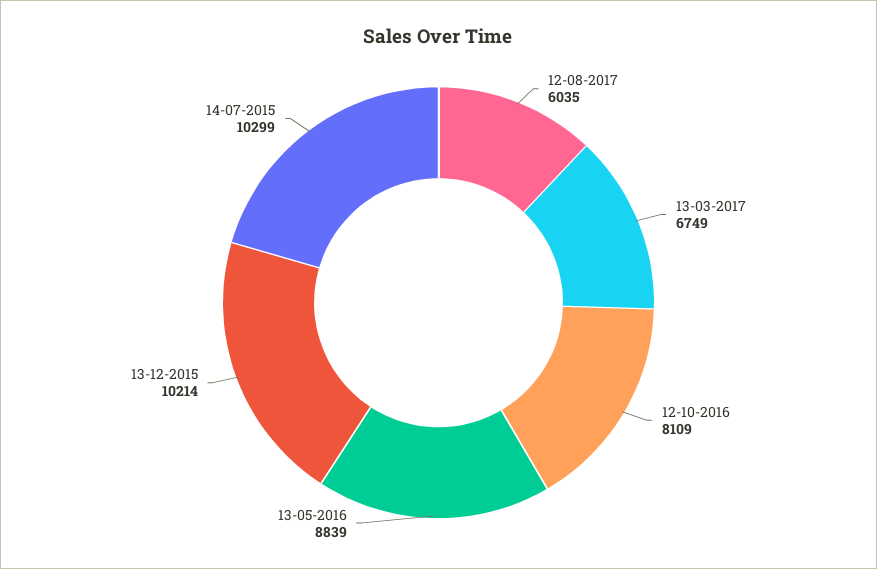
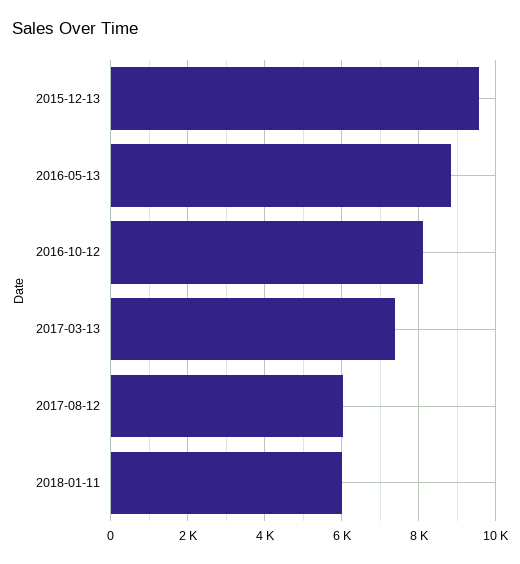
13-03-2017: 6749 -> 7400
13-12-2015: 10214 -> 9600
14-07-2015: 10299 -> none
2018-01-11: none -> 6000

